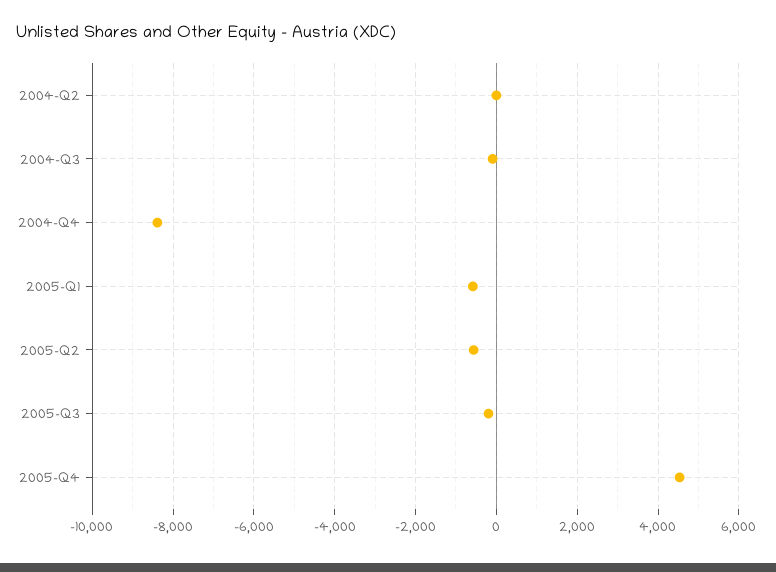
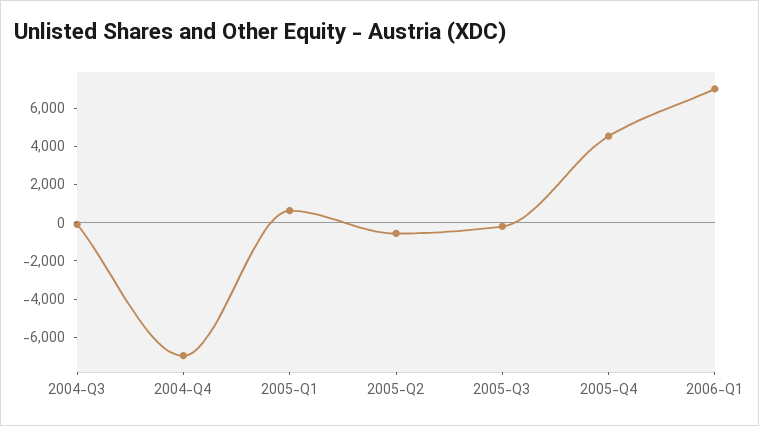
2004-Q2: 0 -> none
2004-Q4: -8400 -> -7000
2005-Q1: -600 -> 500
2006-Q1: none -> 7000

